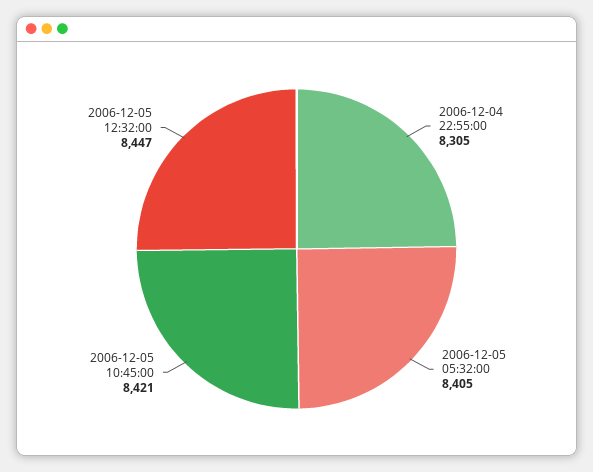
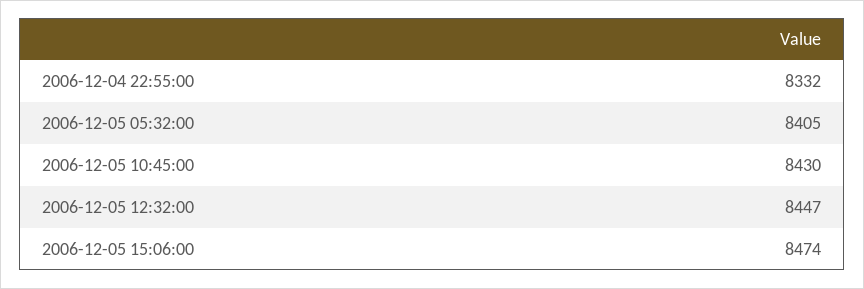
2006-12-04 22:55:00: 8305 -> 8332
2006-12-05 10:45:00: 8421 -> 8430
2006-12-05 15:06:00: none -> 8474

